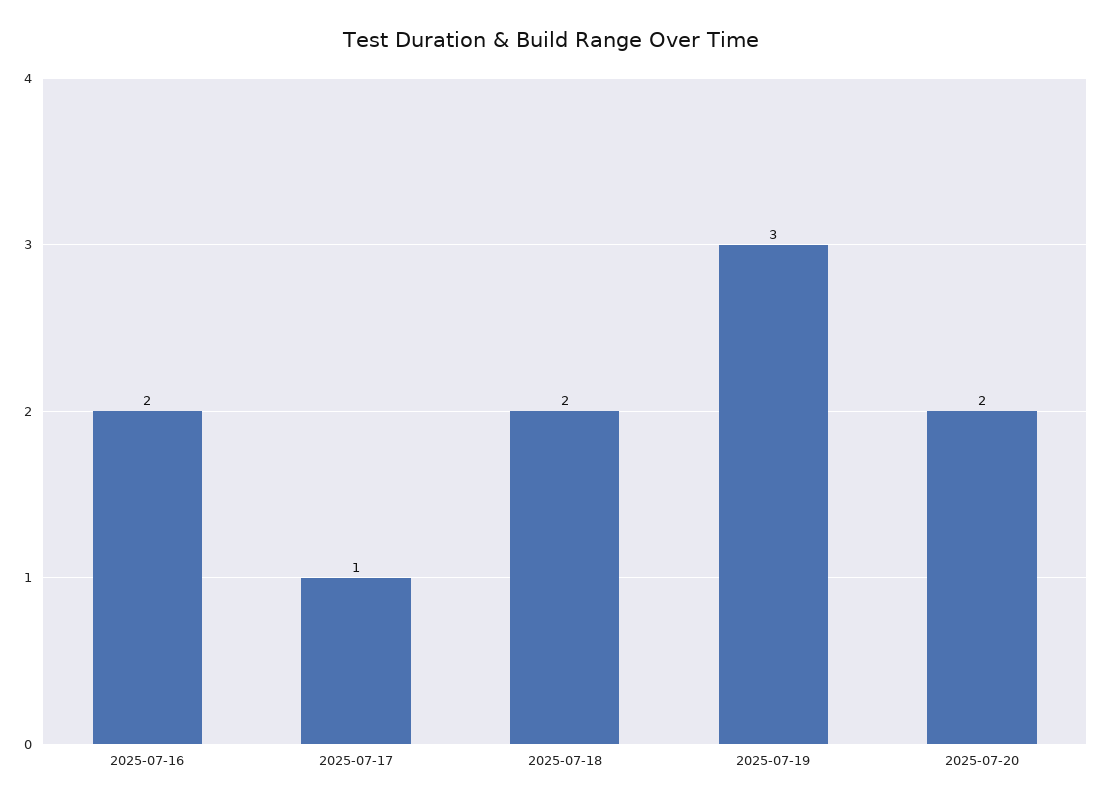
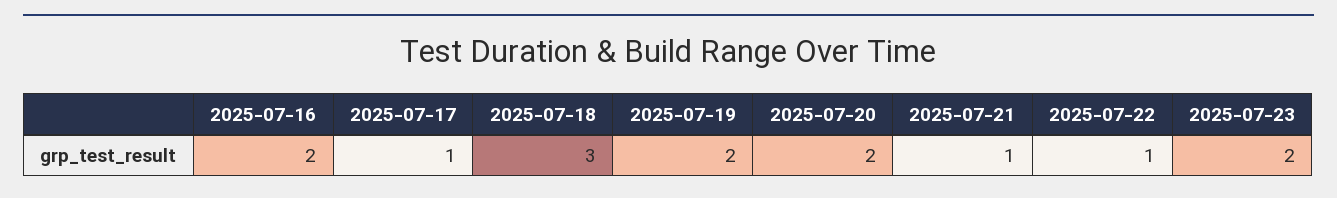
2025-07-18: 2 -> 3
2025-07-19: 3 -> 2
2025-07-21: none -> 1
2025-07-22: none -> 1
2025-07-23: none -> 2

